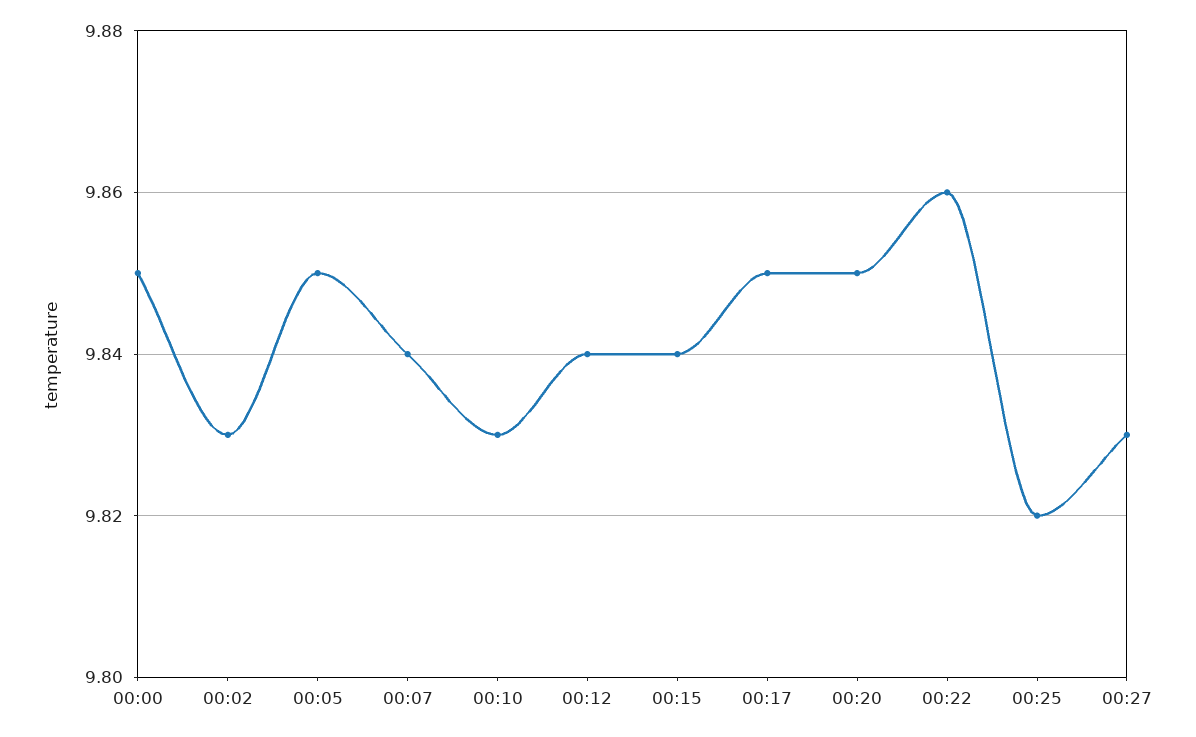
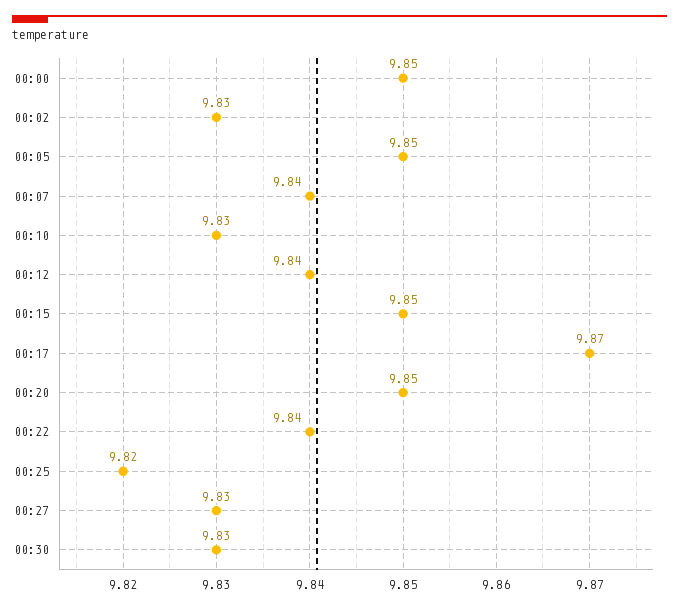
00:15: 9.84 -> 9.85
00:17: 9.85 -> 9.87
00:22: 9.86 -> 9.84
00:30: none -> 9.83

